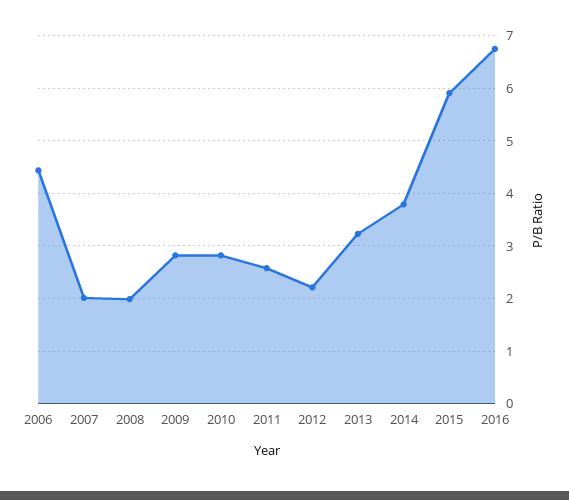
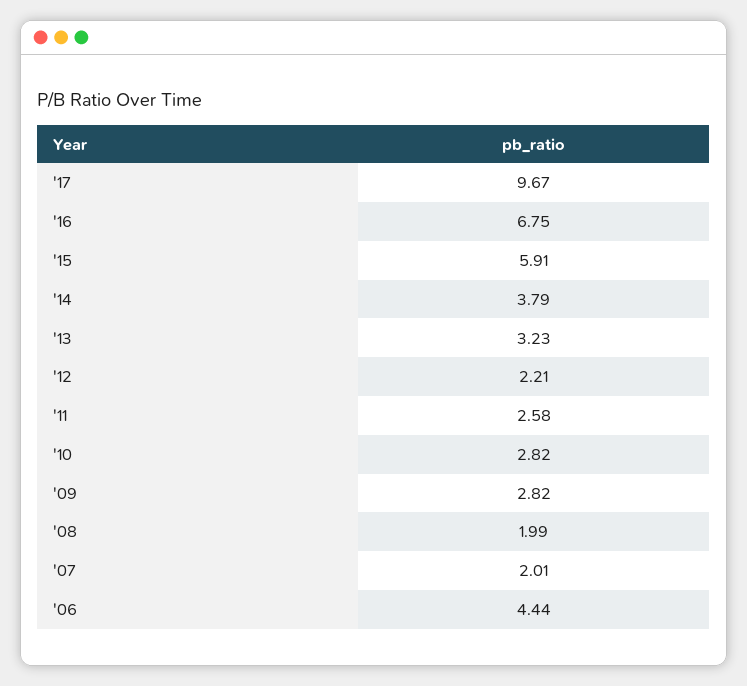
'17: none -> 9.67

